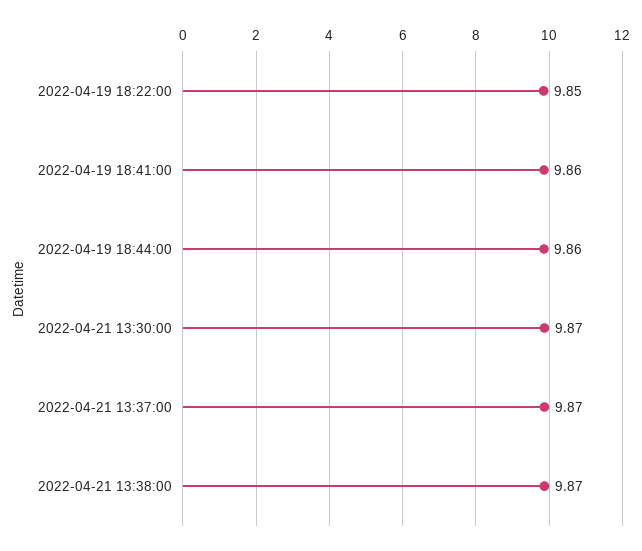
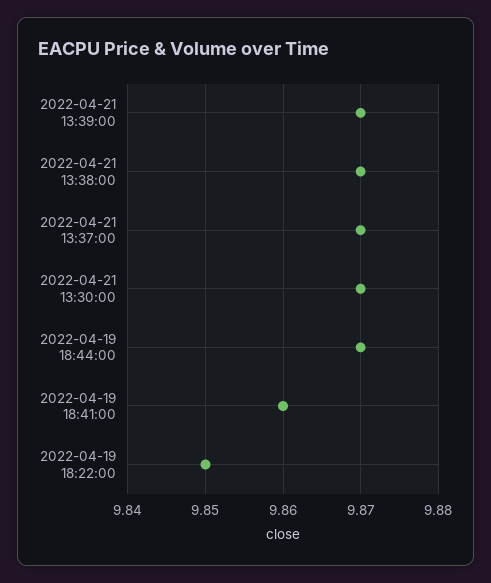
2022-04-19 18:44:00: 9.86 -> 9.87
2022-04-21 13:39:00: none -> 9.87

